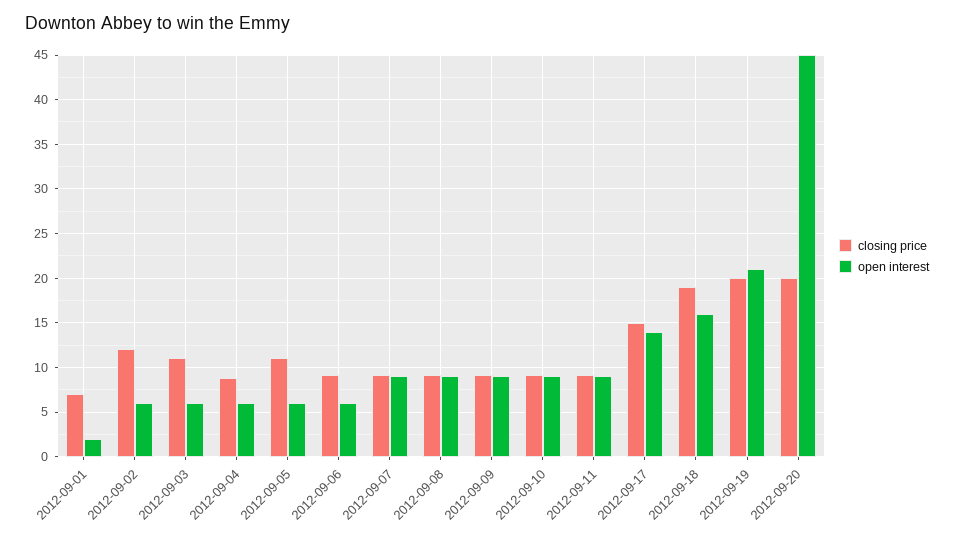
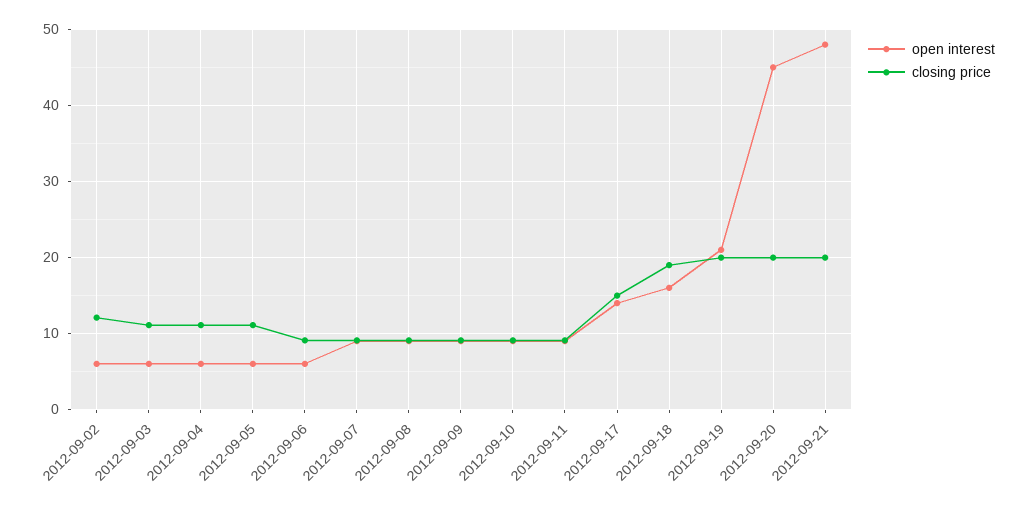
closing price, 2012-09-01: 7 -> none
open interest, 2012-09-01: 2 -> none
closing price, 2012-09-04: 9 -> 11
open interest, 2012-09-21: none -> 48
closing price, 2012-09-21: none -> 20

